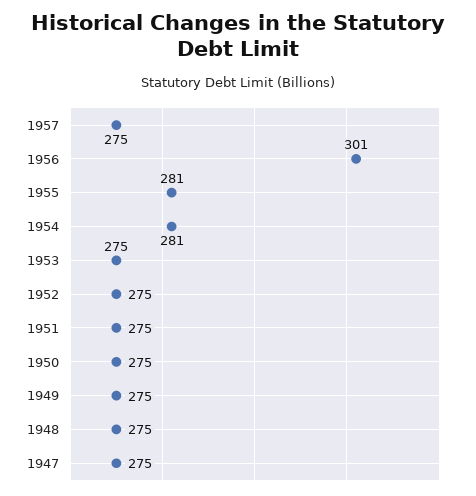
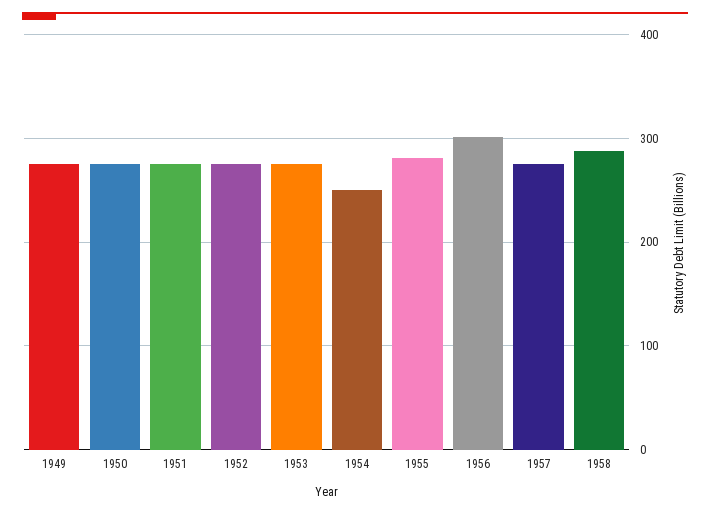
1954: 281 -> 250
1948: 275 -> none
1947: 275 -> none
1958: none -> 290

